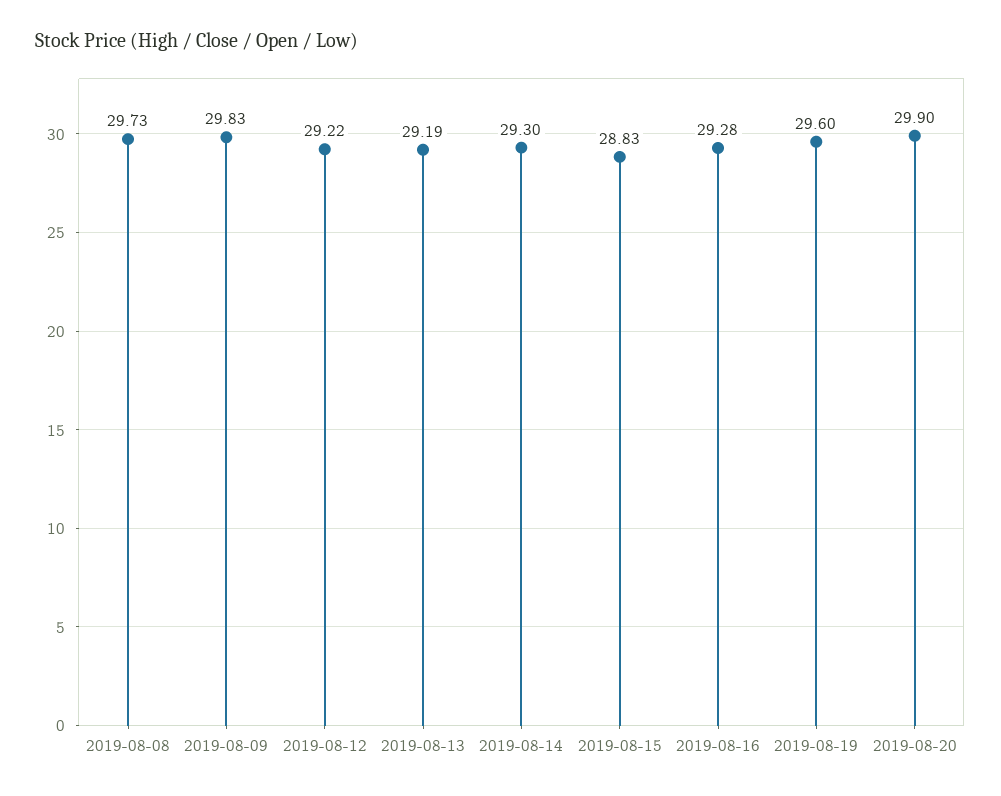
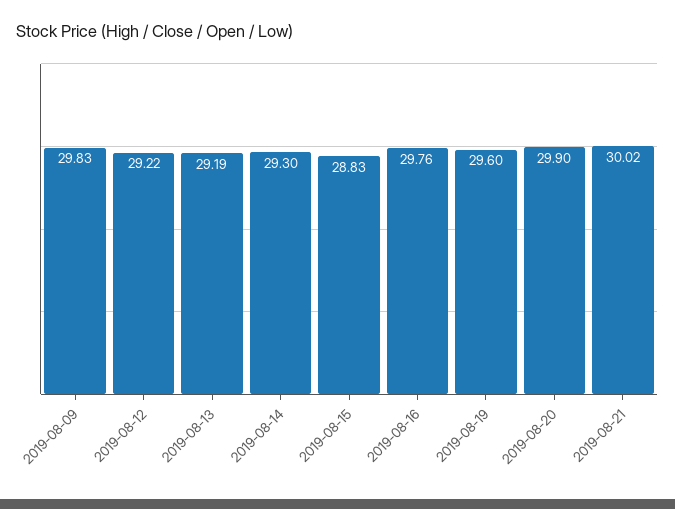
2019-08-08: 29.73 -> none
2019-08-16: 29.28 -> 29.76
2019-08-21: none -> 30.02

